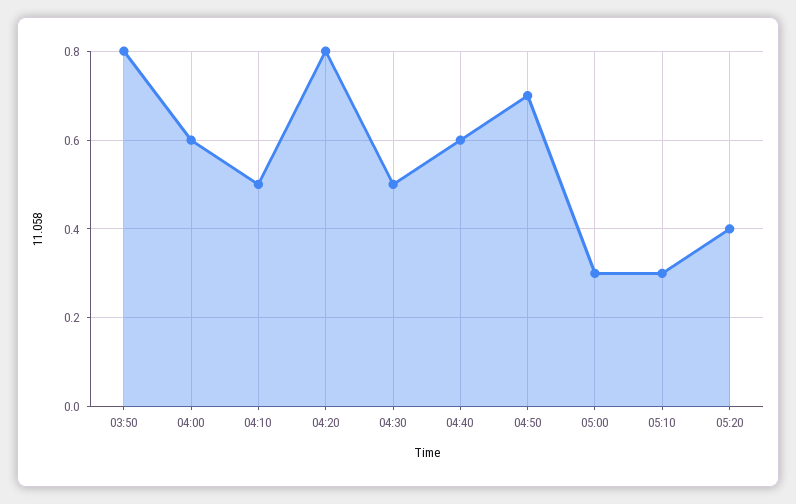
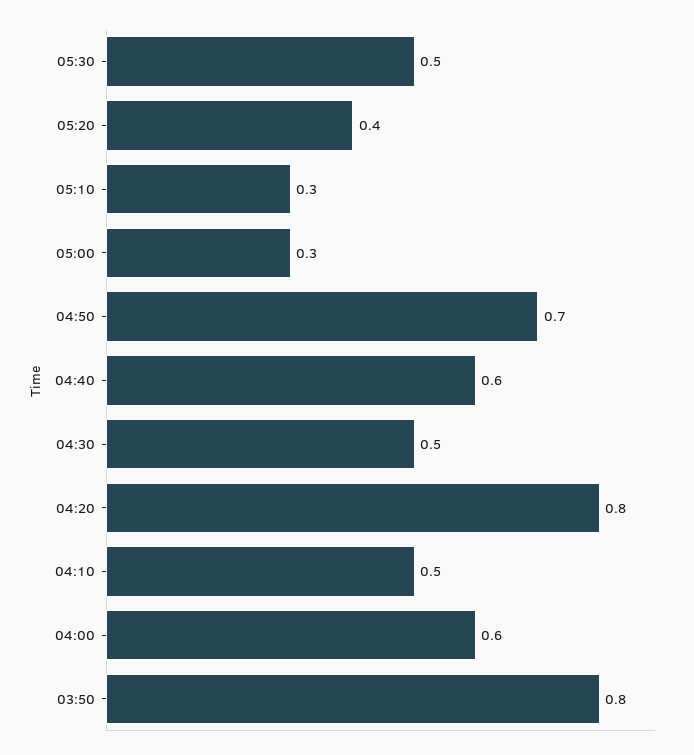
05:30: none -> 0.5

